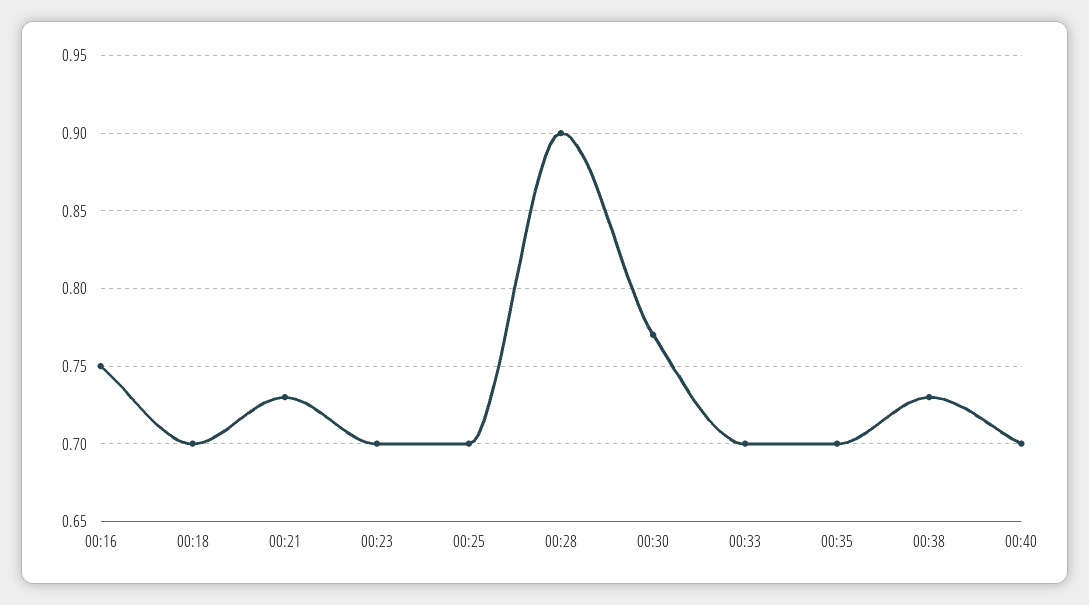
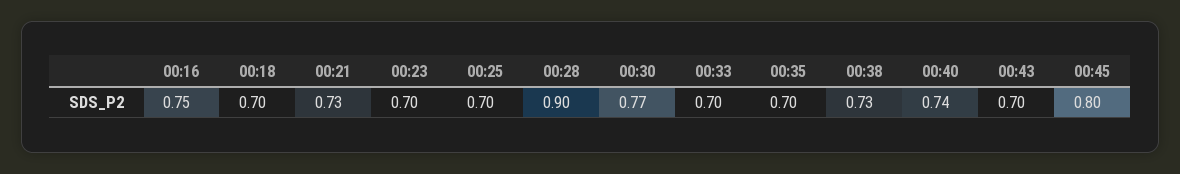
00:40: 0.7 -> 0.74
00:43: none -> 0.7
00:45: none -> 0.8

